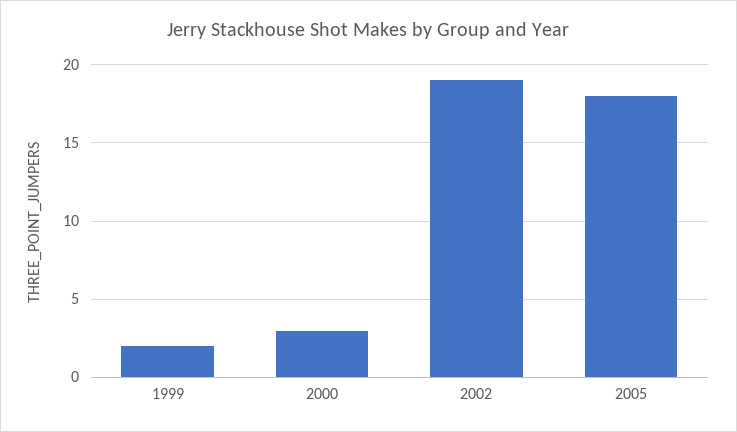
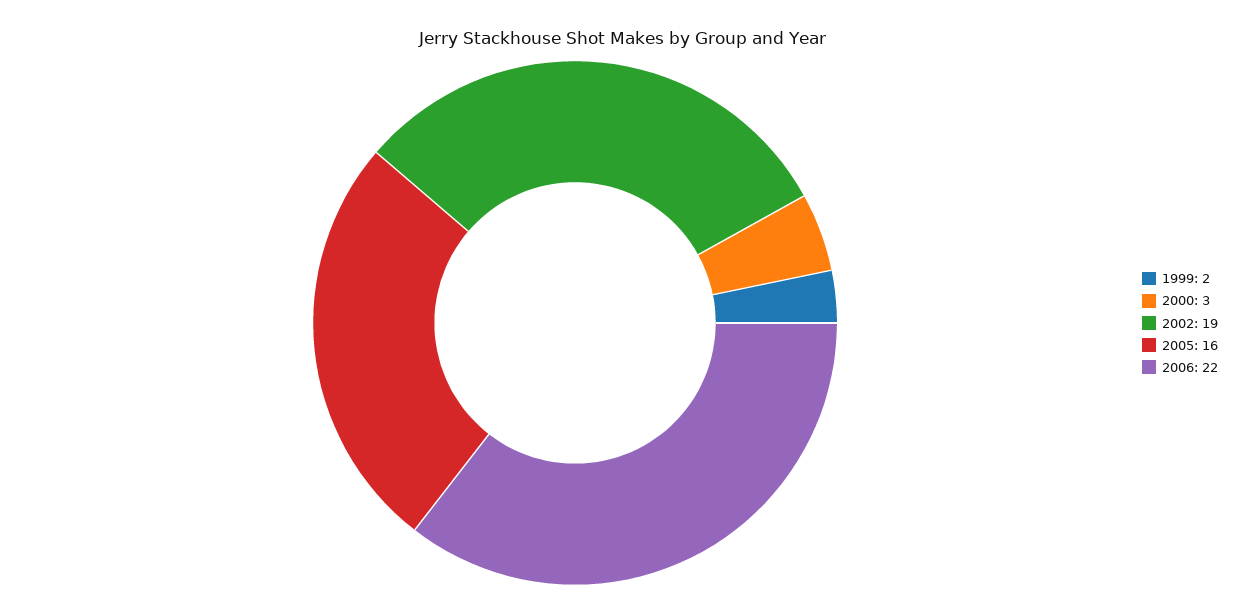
2005: 18 -> 16
2006: none -> 22

